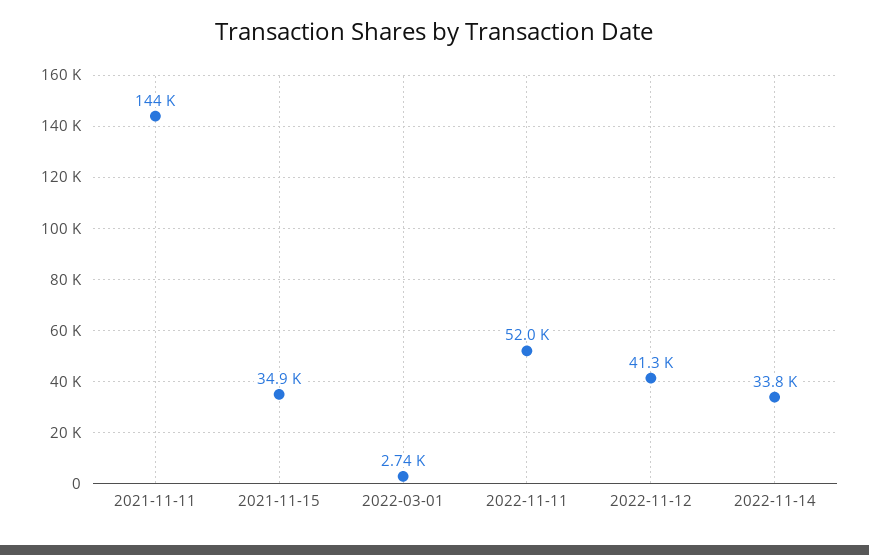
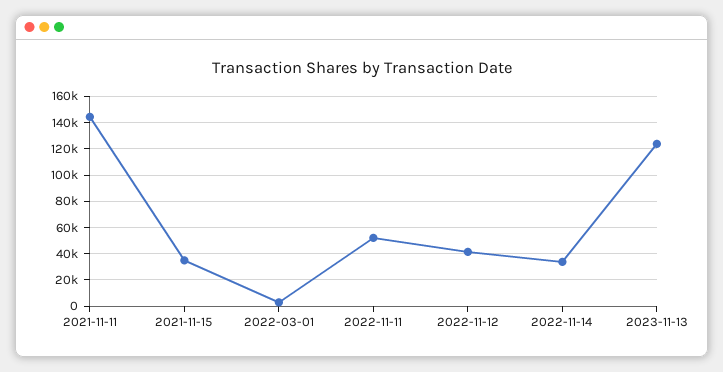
2023-11-13: none -> 125000

